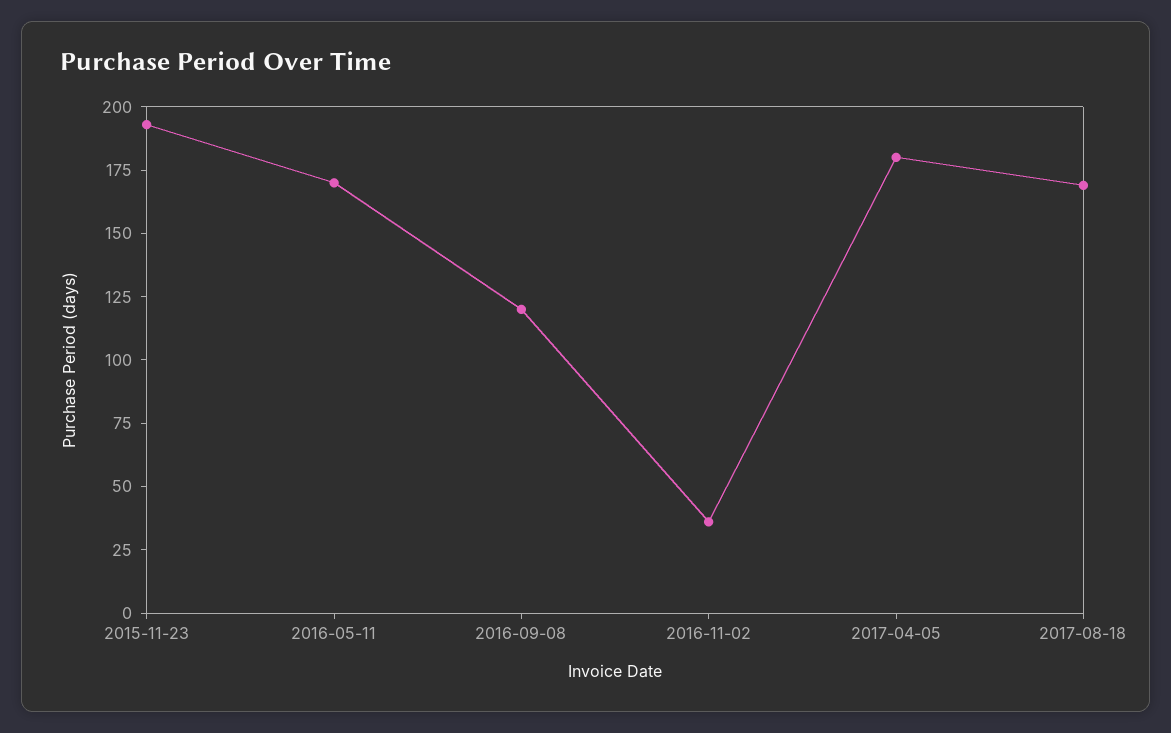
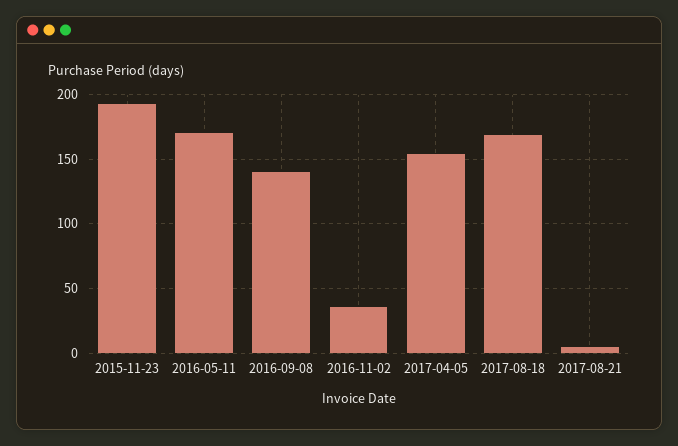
2016-09-08: 120 -> 140
2017-04-05: 180 -> 155
2017-08-21: none -> 5

